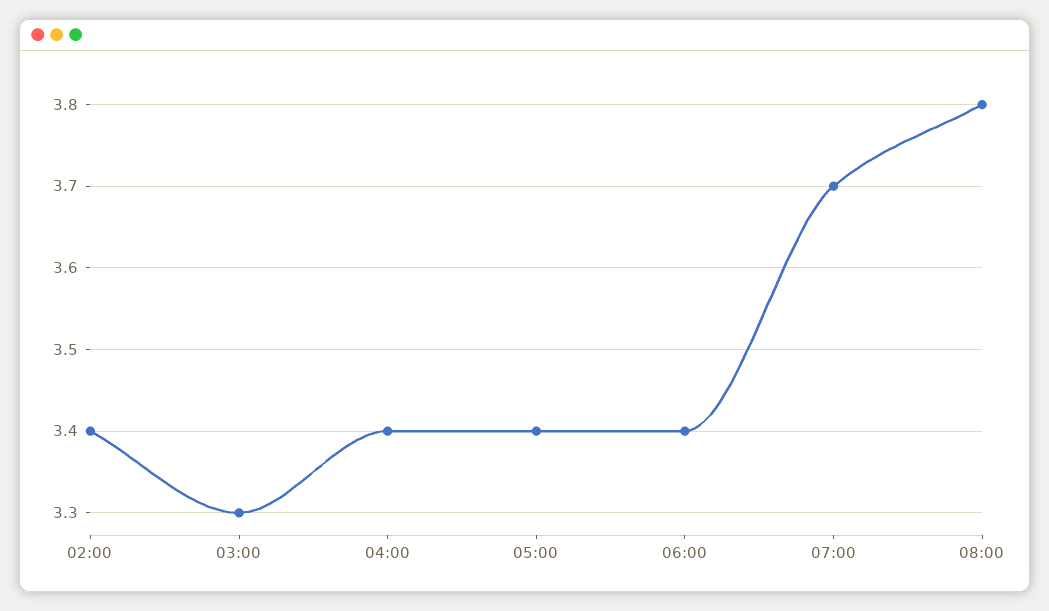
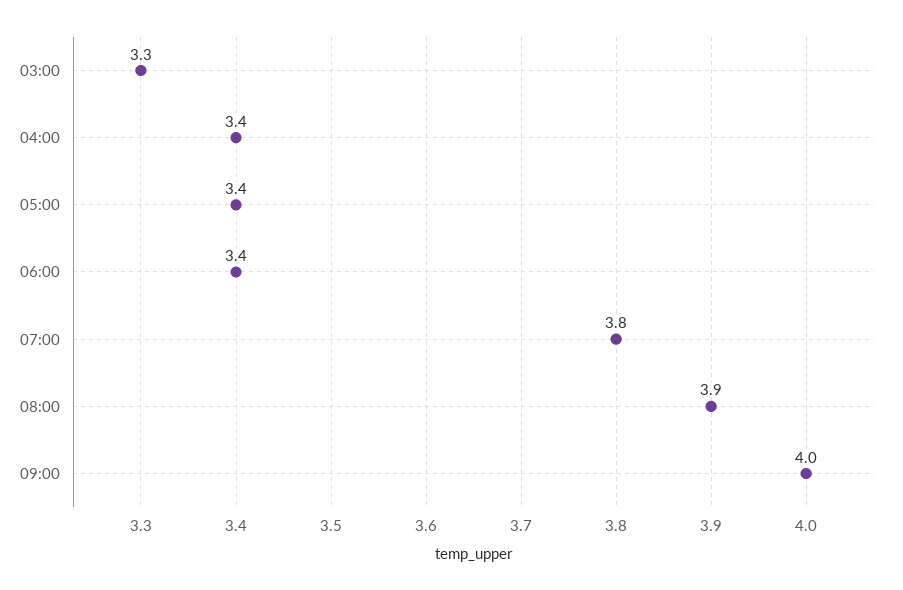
02:00: 3.4 -> none
07:00: 3.7 -> 3.8
08:00: 3.8 -> 3.9
09:00: none -> 4

